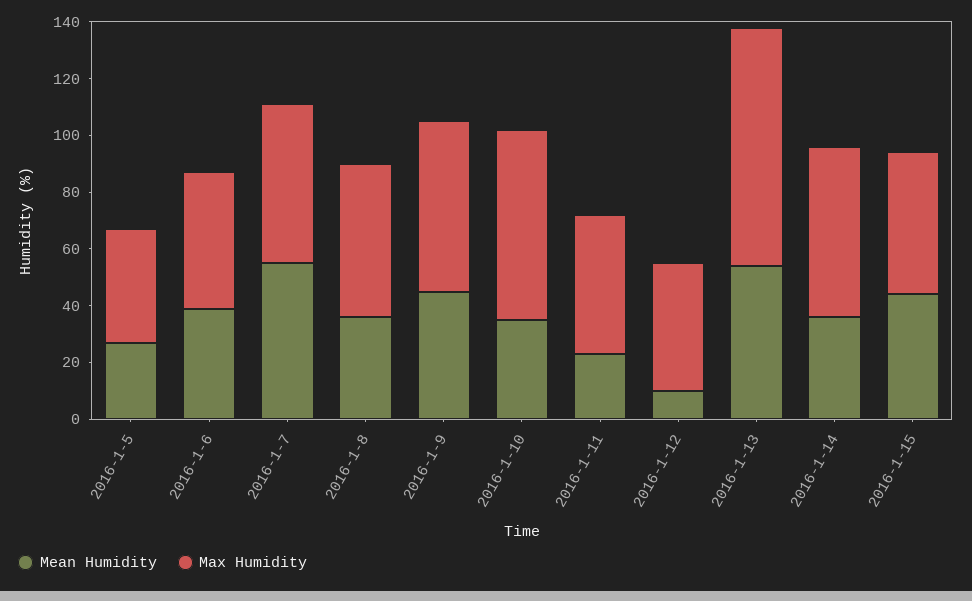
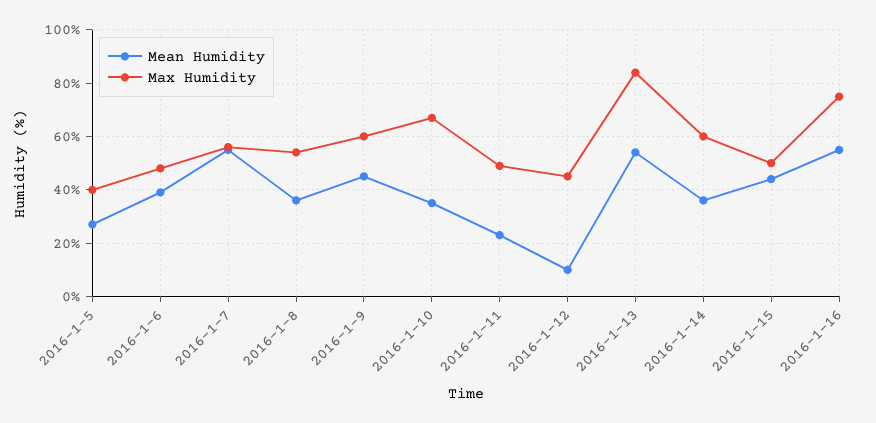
Mean Humidity, 2016-1-16: none -> 55
Max Humidity, 2016-1-16: none -> 75

